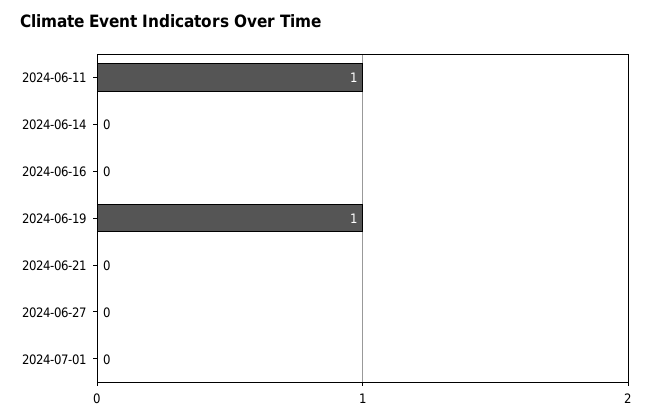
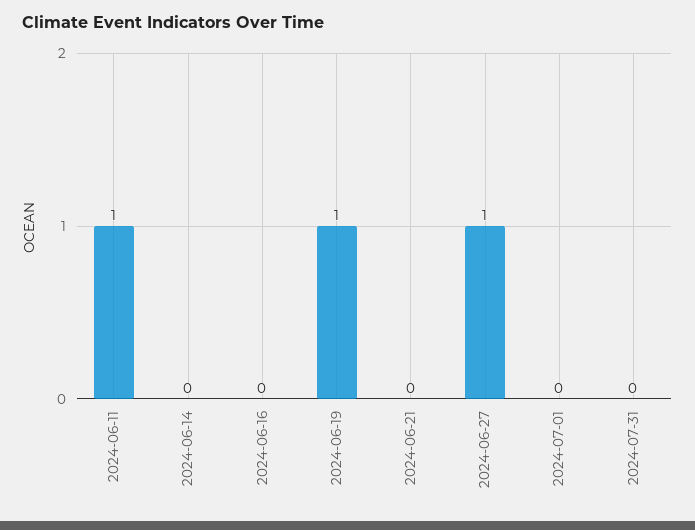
2024-06-27: 0 -> 1
2024-07-31: none -> 0

